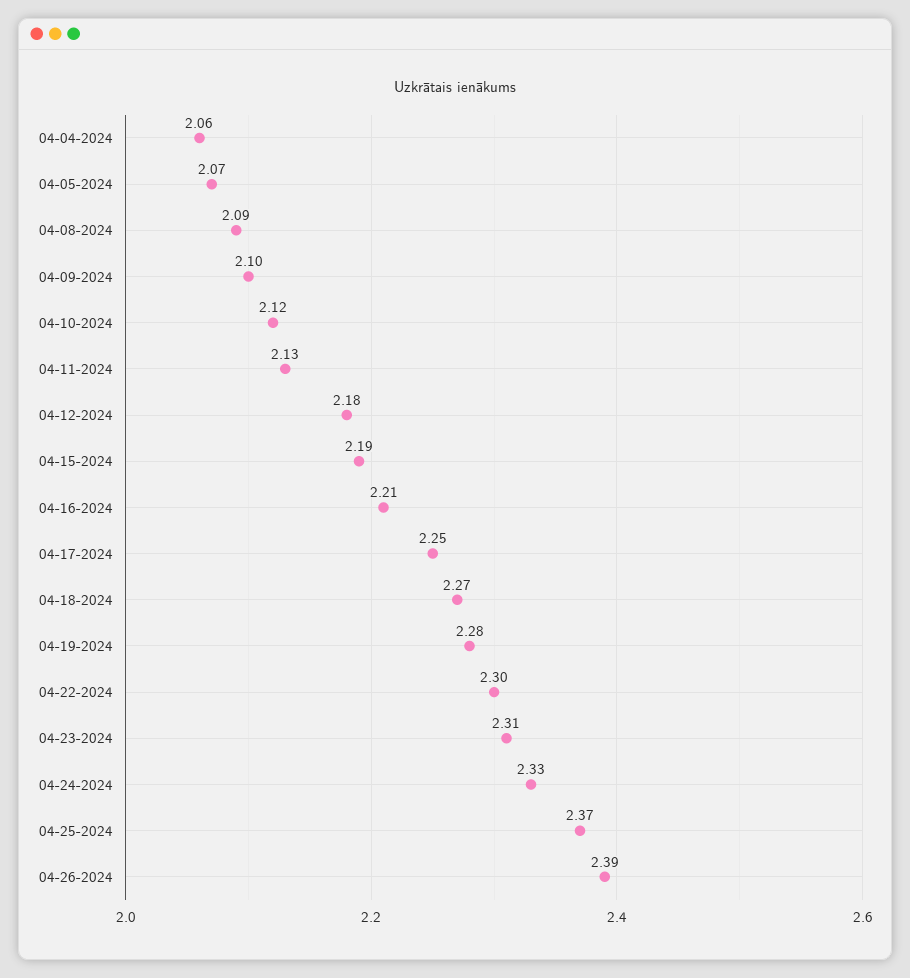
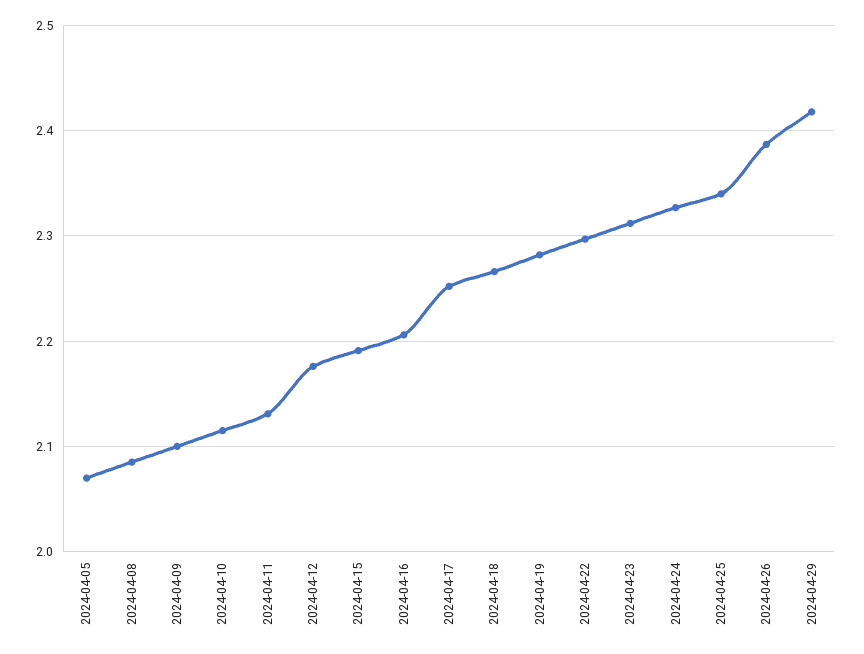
04-04-2024: 2.06 -> none
04-25-2024: 2.37 -> 2.34
2024-04-29: none -> 2.42

